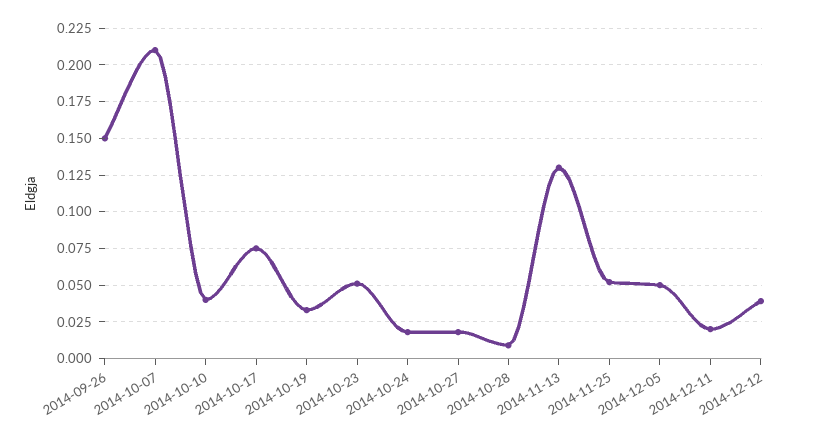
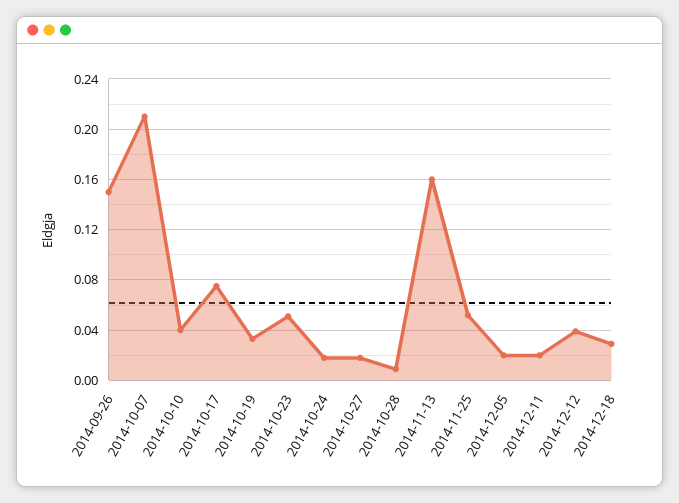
2014-11-13: 0.13 -> 0.16
2014-12-05: 0.05 -> 0.02
2014-12-18: none -> 0.03

